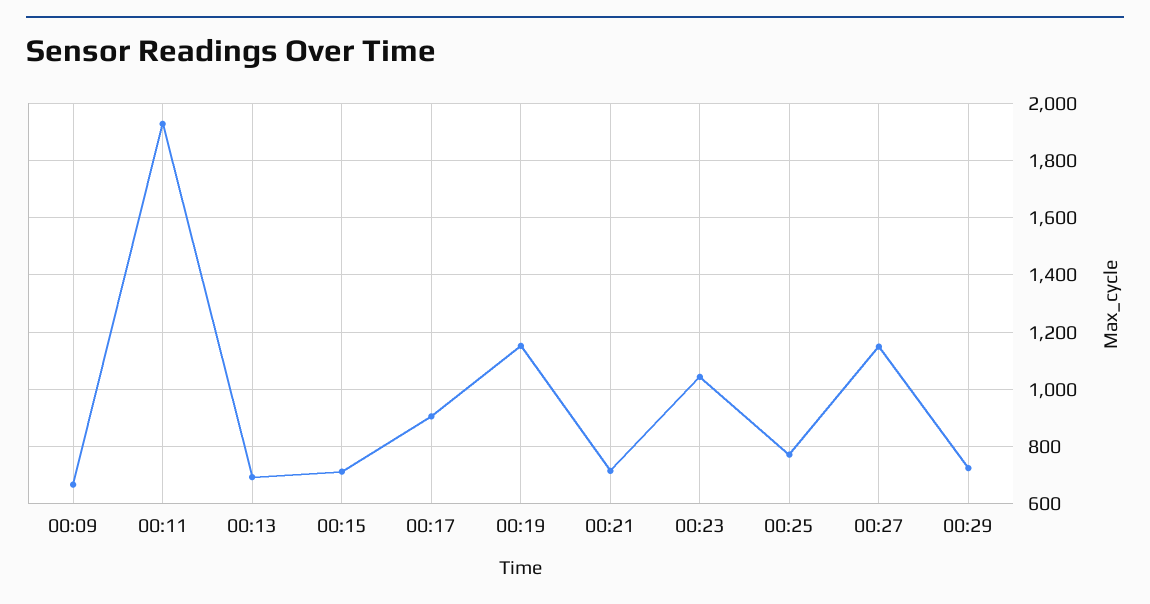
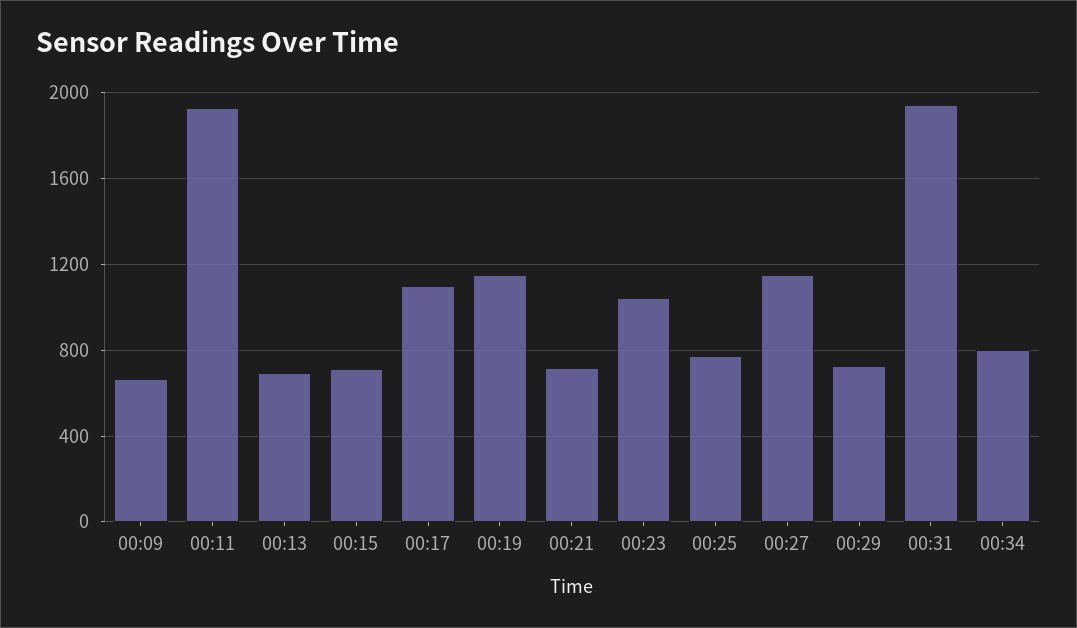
00:17: 900 -> 1100
00:31: none -> 1950
00:34: none -> 800

